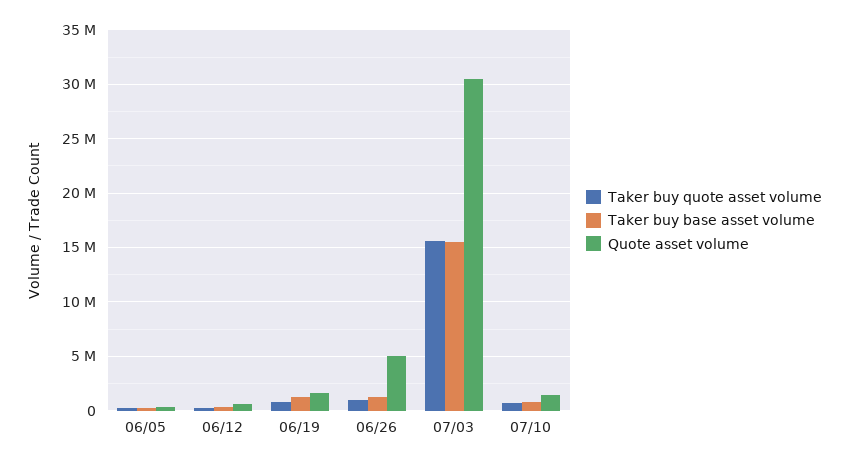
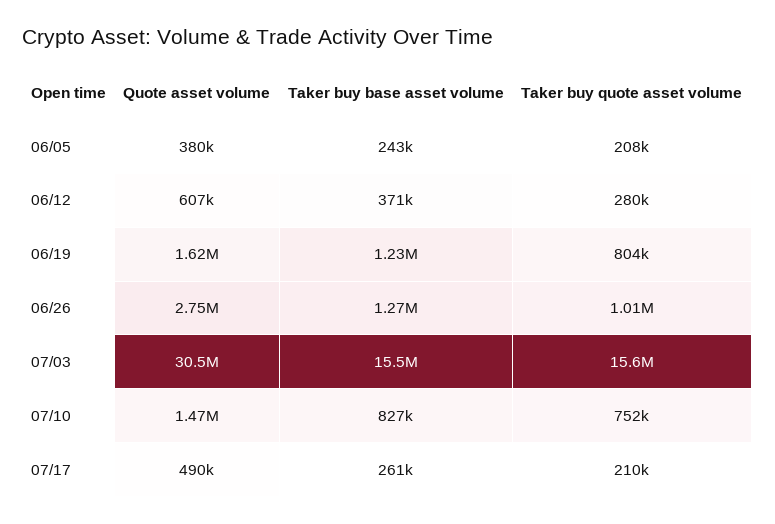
Quote asset volume, 06/26: 5000000 -> 2750000
Quote asset volume, 07/17: none -> 490000
Taker buy base asset volume, 07/17: none -> 261000
Taker buy quote asset volume, 07/17: none -> 210000

